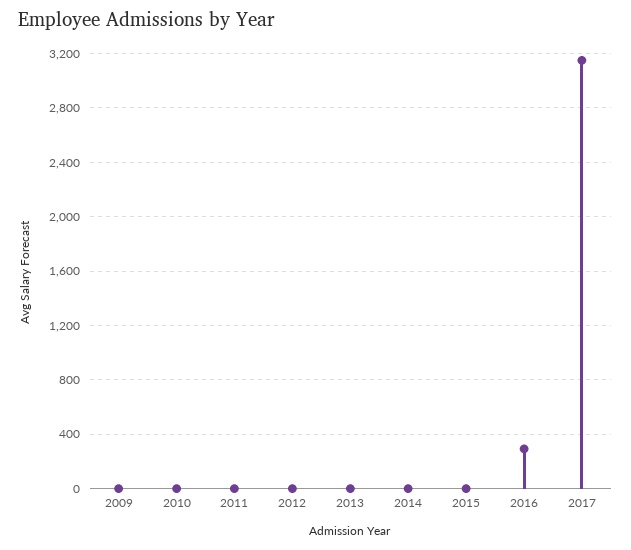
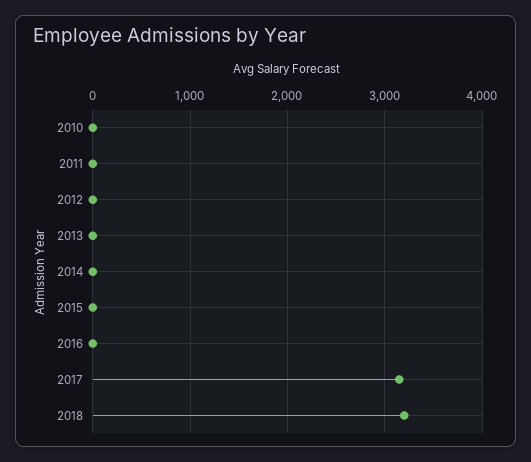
2009: 0 -> none
2016: 300 -> 0
2018: none -> 3200

